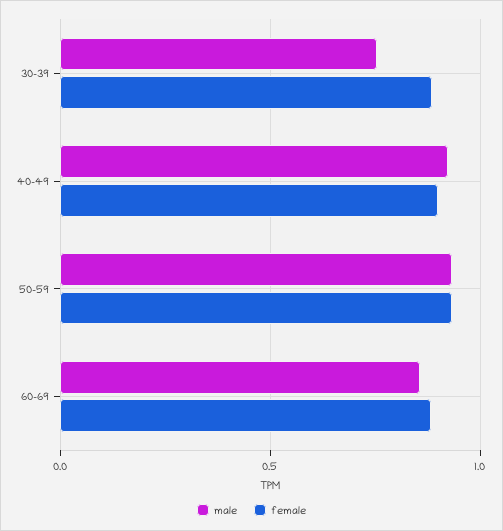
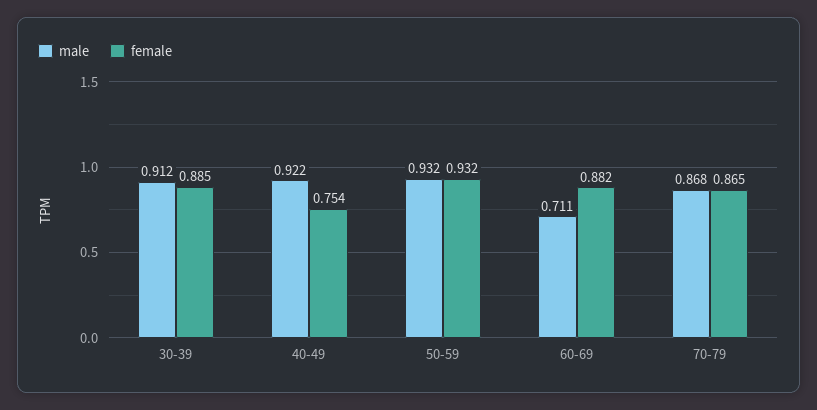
male, 30-39: 0.75 -> 0.912
female, 40-49: 0.9 -> 0.754
male, 60-69: 0.85 -> 0.711
male, 70-79: none -> 0.868
female, 70-79: none -> 0.865

